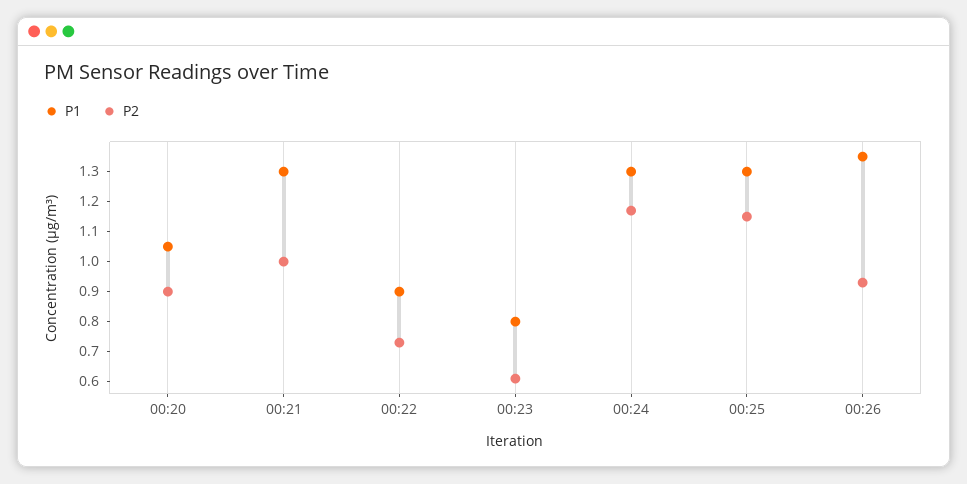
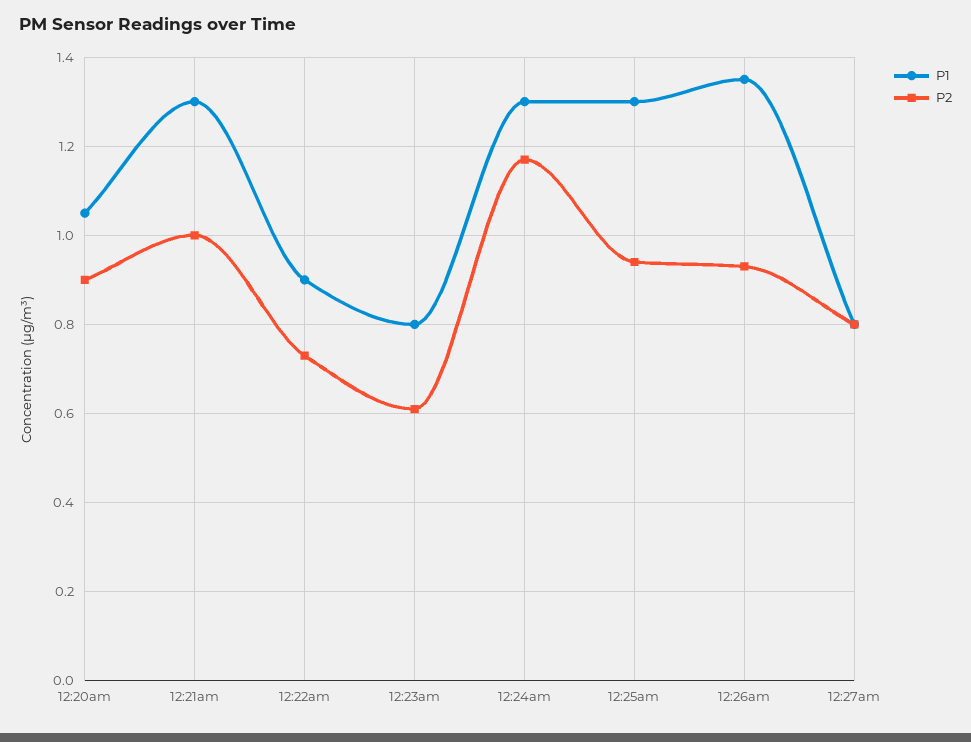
P2, 00:25: 1.15 -> 0.95
P1, 12:27am: none -> 0.8
P2, 12:27am: none -> 0.8

